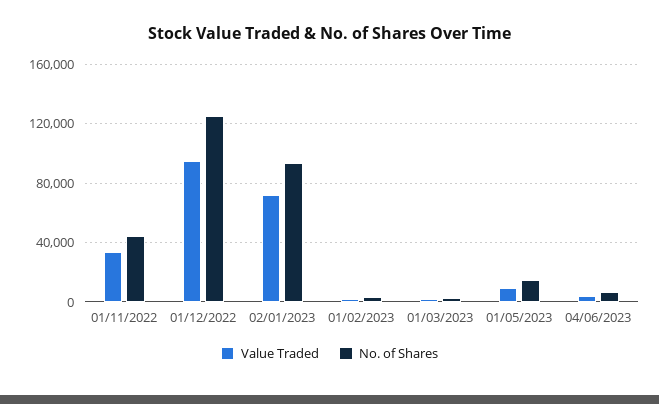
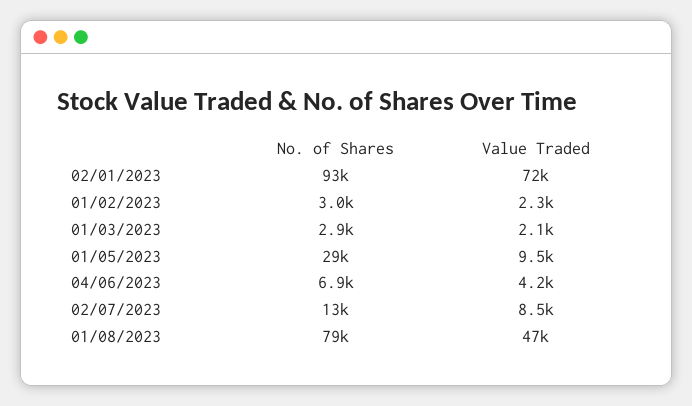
Value Traded, 01/11/2022: 35000 -> none
No. of Shares, 01/11/2022: 45000 -> none
Value Traded, 01/12/2022: 95000 -> none
No. of Shares, 01/12/2022: 125000 -> none
No. of Shares, 01/05/2023: 15000 -> 29000
No. of Shares, 02/07/2023: none -> 13000
Value Traded, 02/07/2023: none -> 8500
No. of Shares, 01/08/2023: none -> 79000
Value Traded, 01/08/2023: none -> 47000

